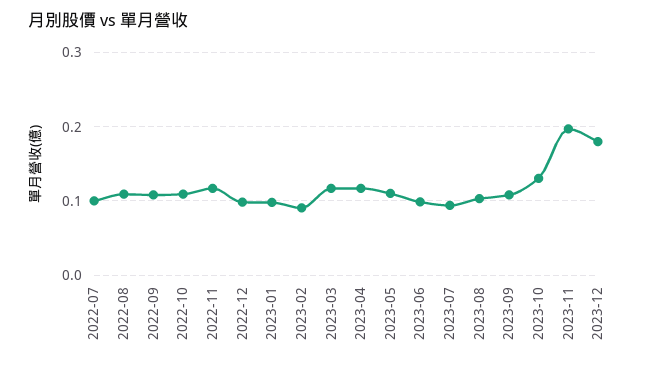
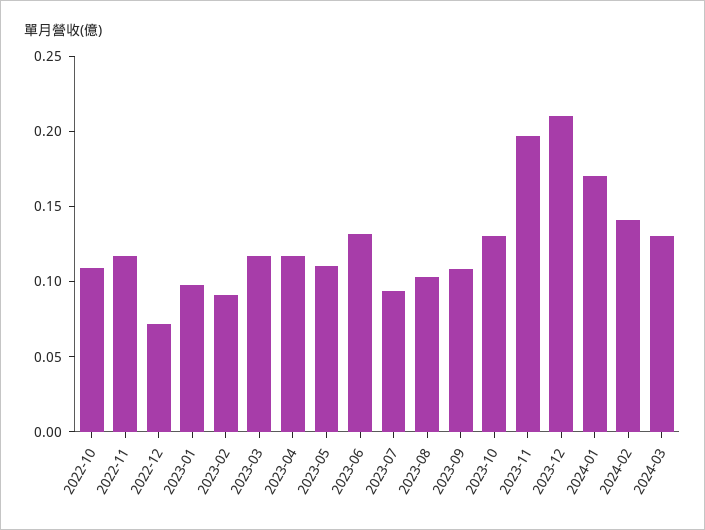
2022-07: 0.1 -> none
2022-08: 0.11 -> none
2022-09: 0.11 -> none
2022-12: 0.1 -> 0.07
2023-06: 0.1 -> 0.13
2023-12: 0.18 -> 0.21
2024-01: none -> 0.17
2024-02: none -> 0.14
2024-03: none -> 0.13

